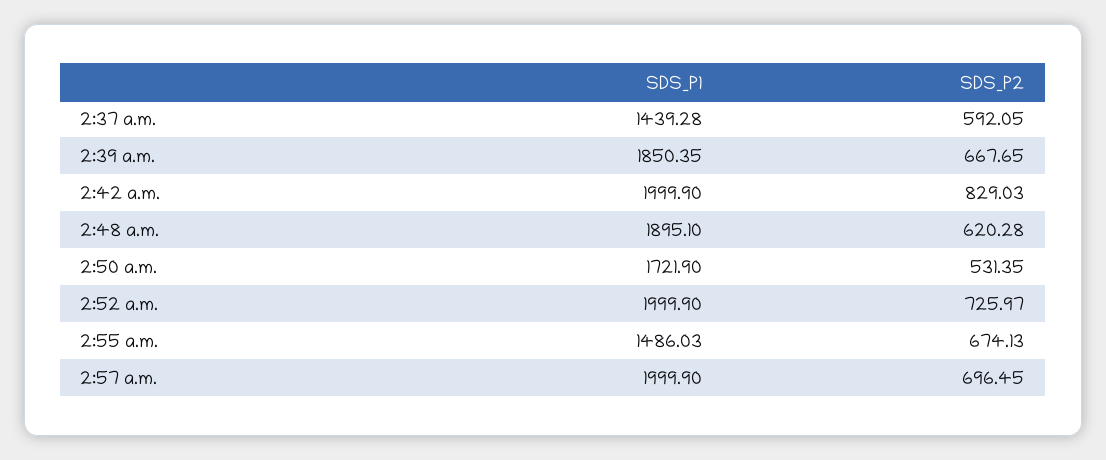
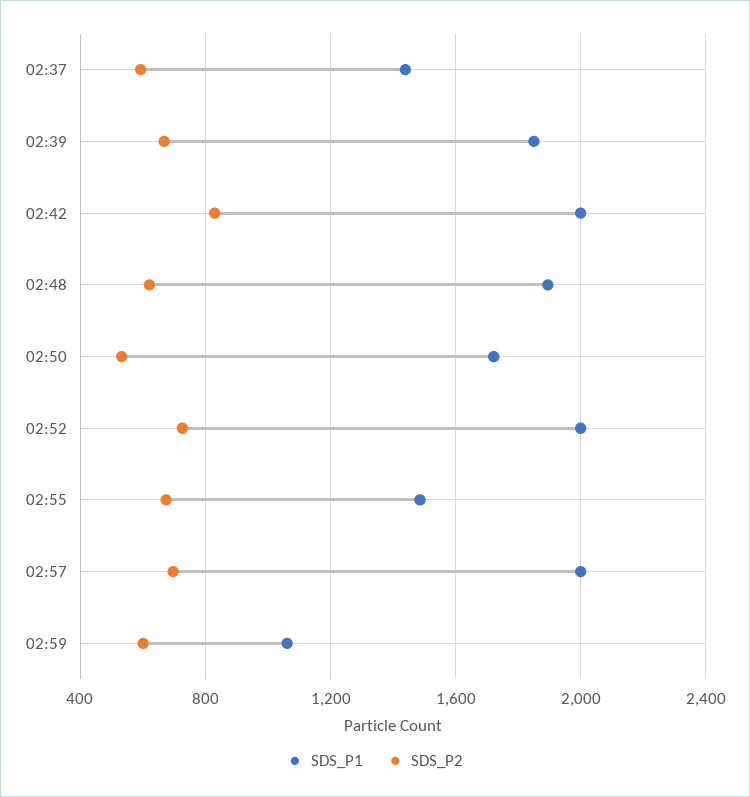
SDS_P1, 02:59: none -> 1050
SDS_P2, 02:59: none -> 600

